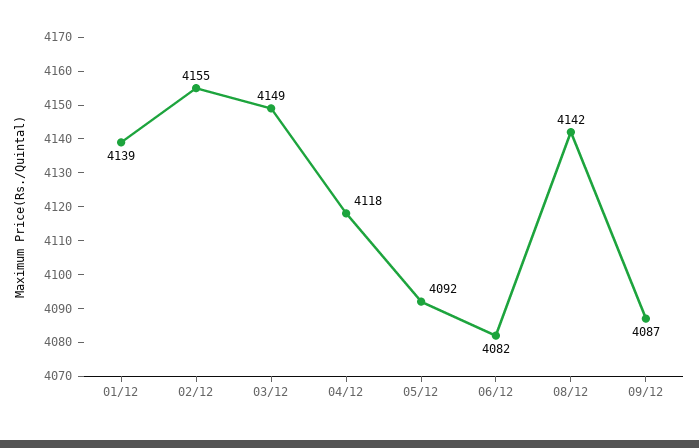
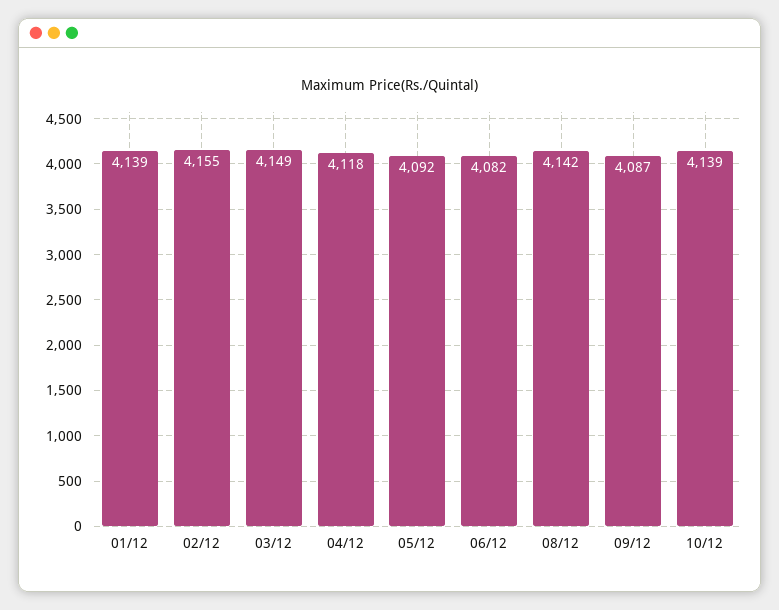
10/12: none -> 4139

